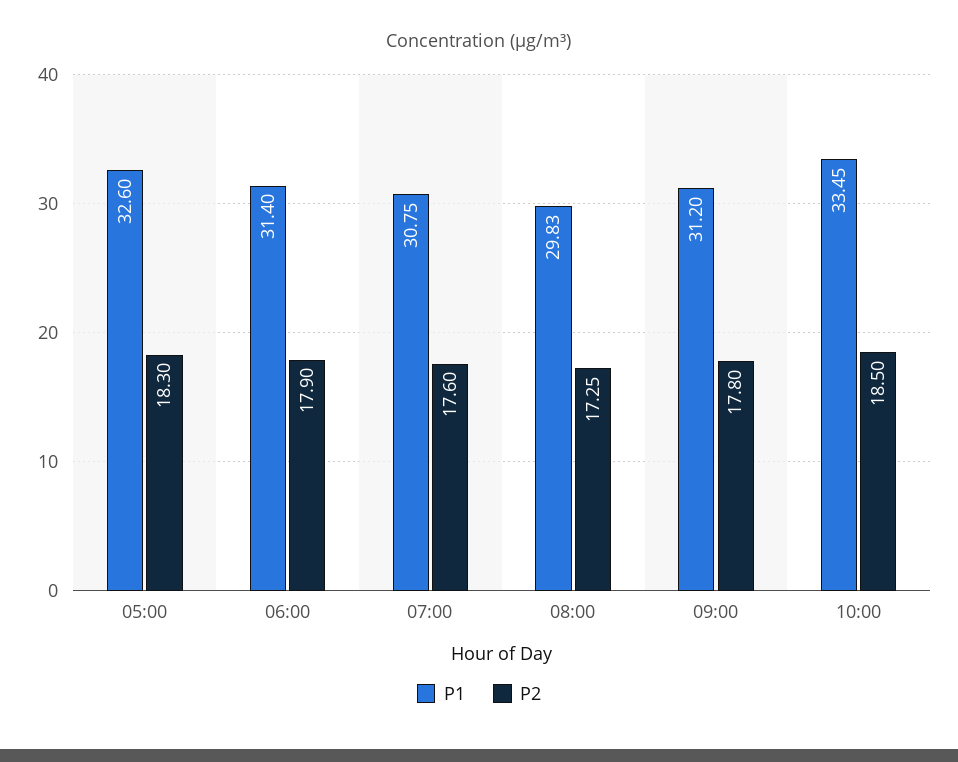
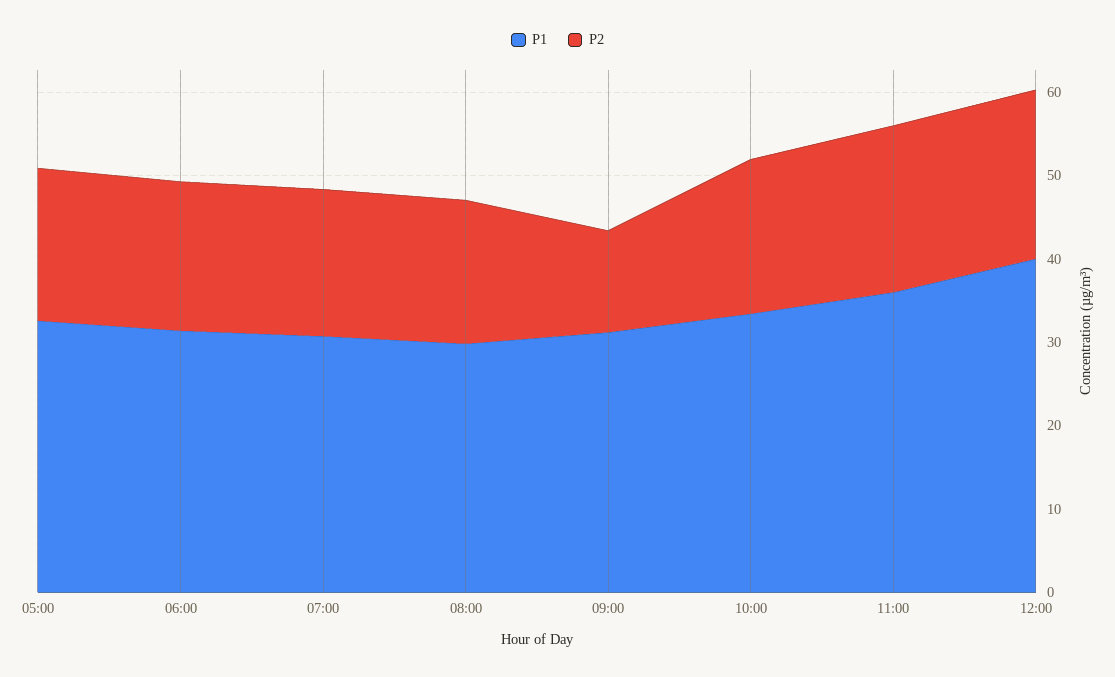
P2, 09:00: 17.8 -> 12
P1, 11:00: none -> 36
P2, 11:00: none -> 20
P1, 12:00: none -> 40
P2, 12:00: none -> 20

